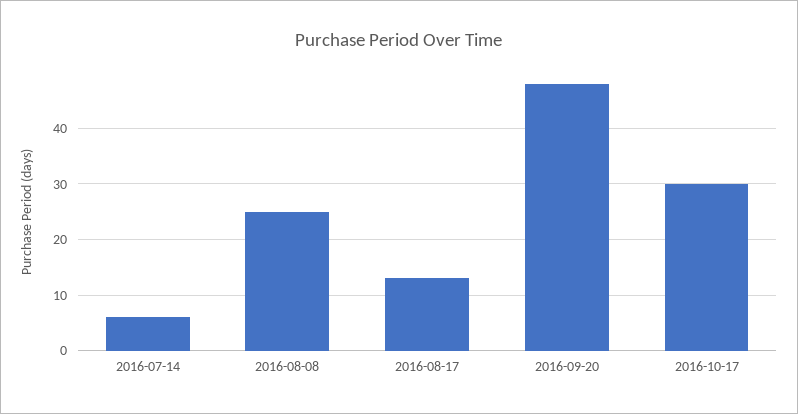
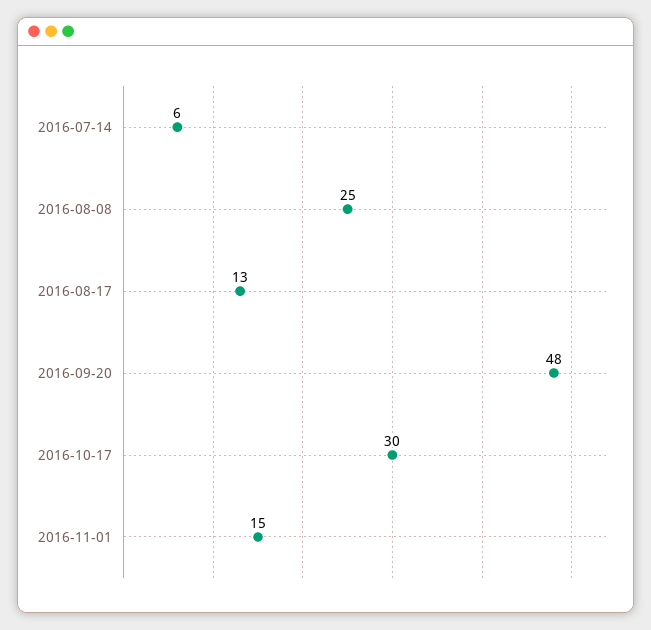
2016-11-01: none -> 15

